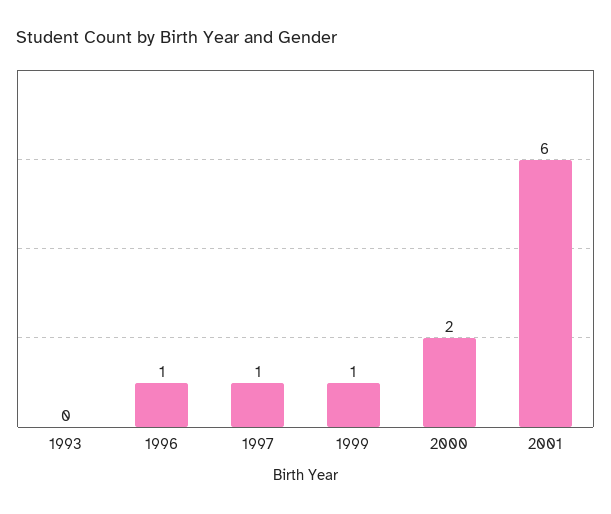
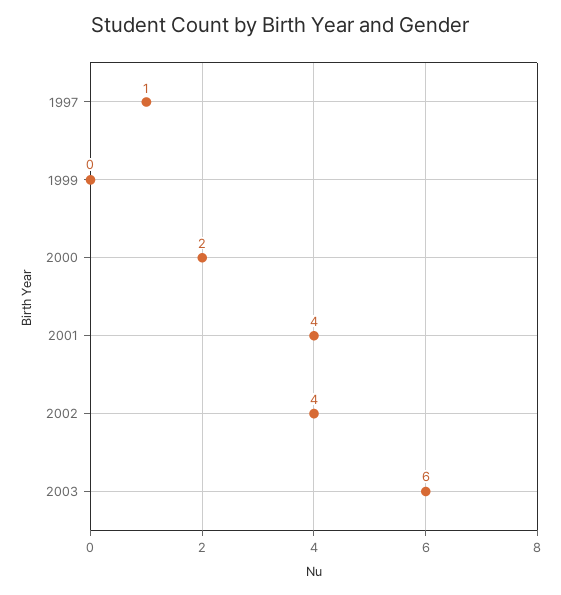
1993: 0 -> none
1996: 1 -> none
1999: 1 -> 0
2001: 6 -> 4
2002: none -> 4
2003: none -> 6

